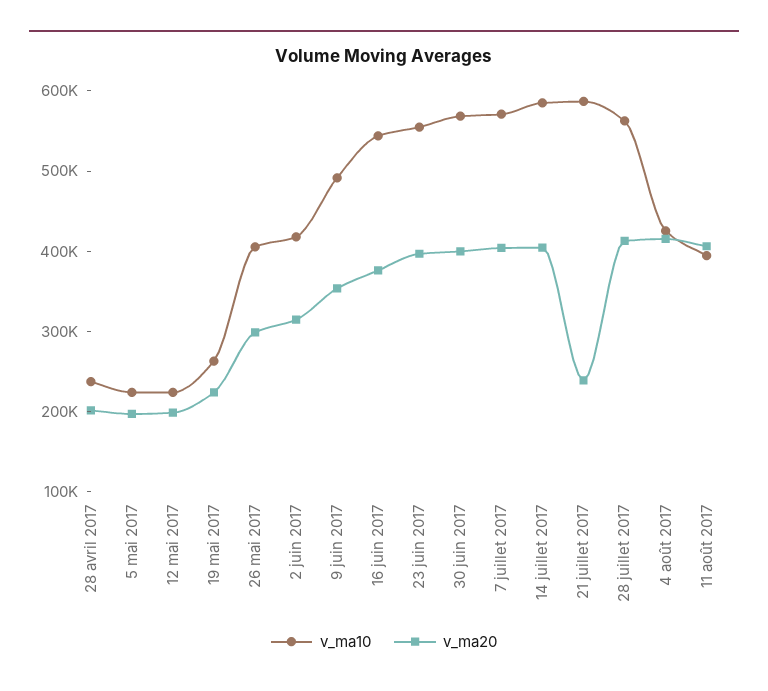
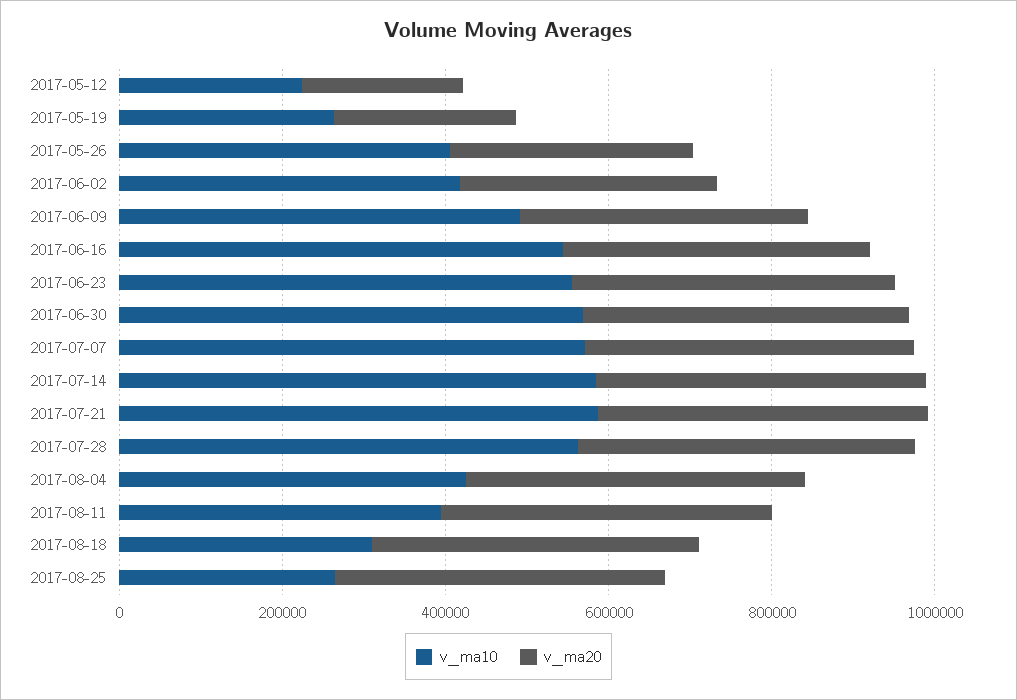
v_ma10, 28 avril 2017: 240000 -> none
v_ma20, 28 avril 2017: 200000 -> none
v_ma10, 5 mai 2017: 220000 -> none
v_ma20, 5 mai 2017: 200000 -> none
v_ma20, 21 juillet 2017: 240000 -> 400000
v_ma10, 2017-08-18: none -> 300000
v_ma20, 2017-08-18: none -> 400000
v_ma10, 2017-08-25: none -> 250000
v_ma20, 2017-08-25: none -> 400000

